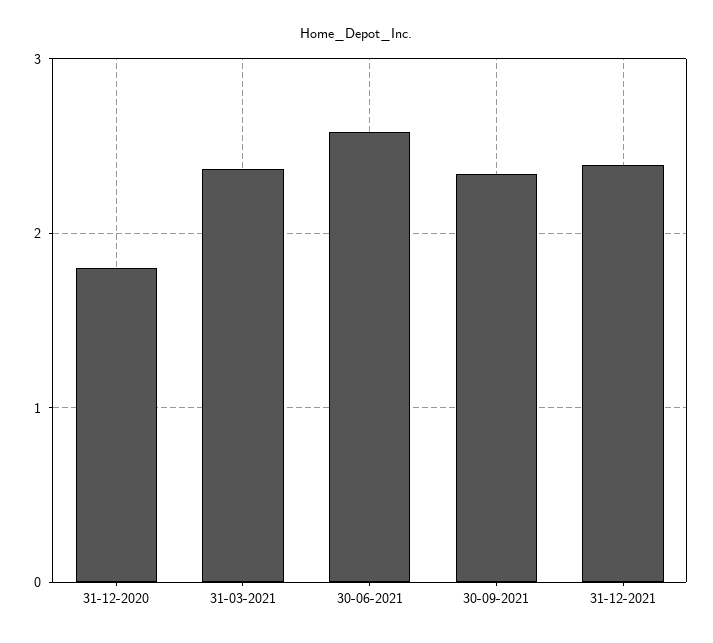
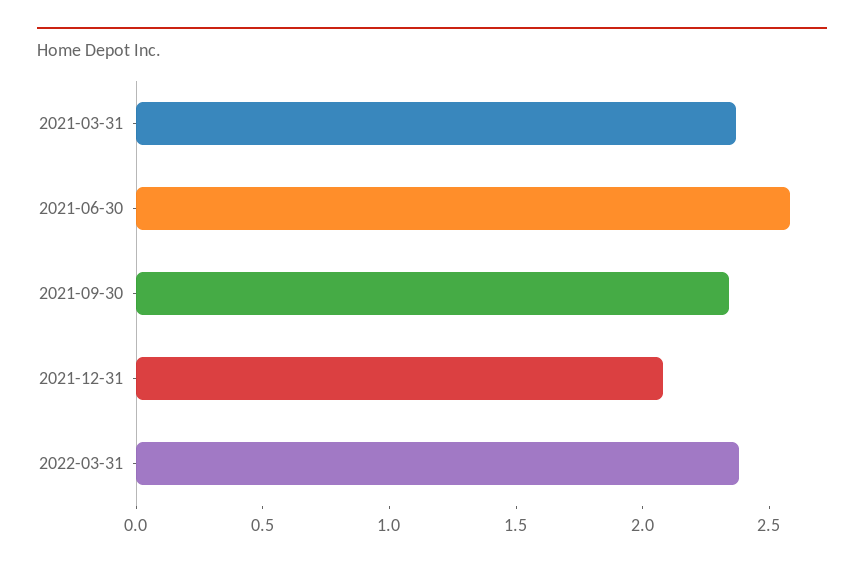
31-12-2020: 1.8 -> none
31-12-2021: 2.4 -> 2.1
2022-03-31: none -> 2.4

